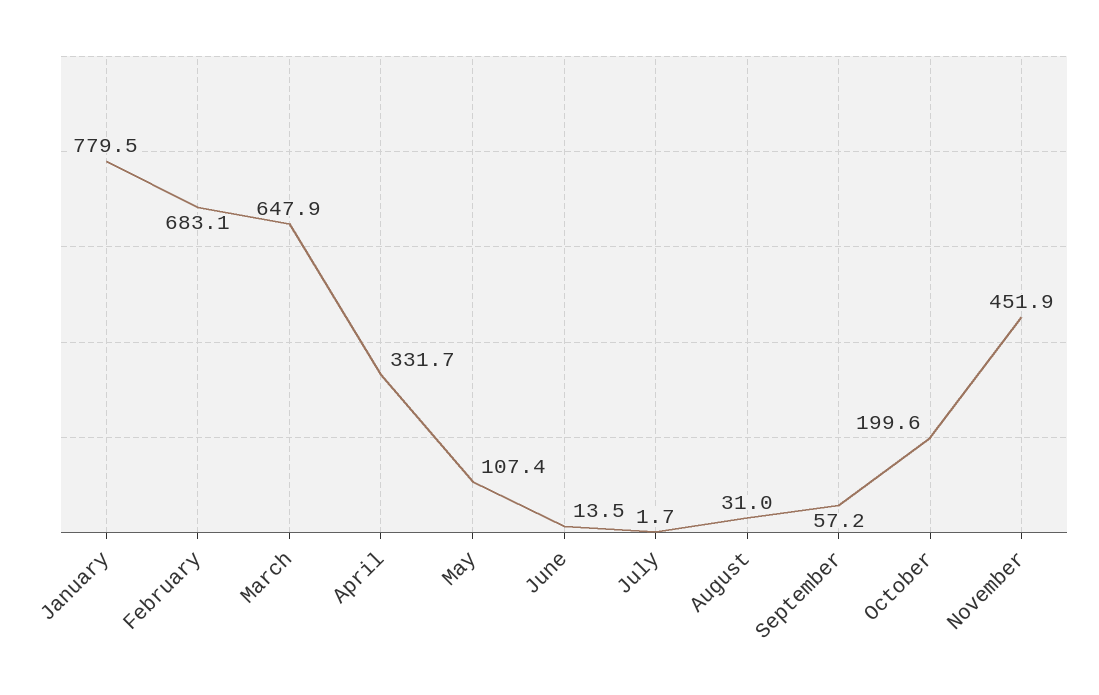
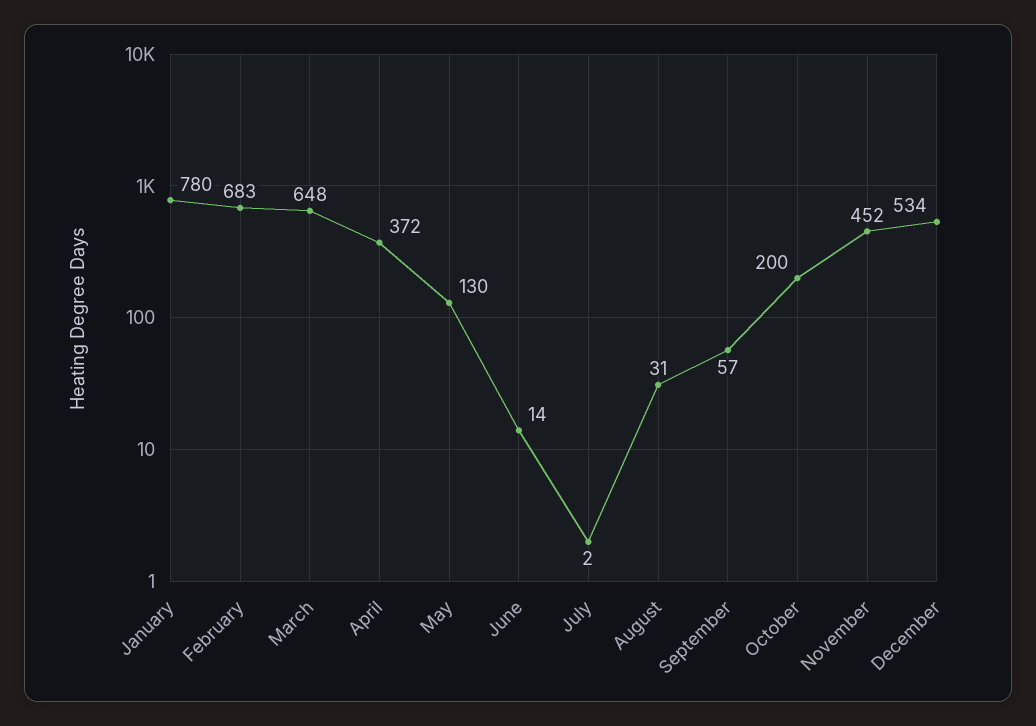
April: 331.7 -> 372
May: 107.4 -> 130
December: none -> 534

